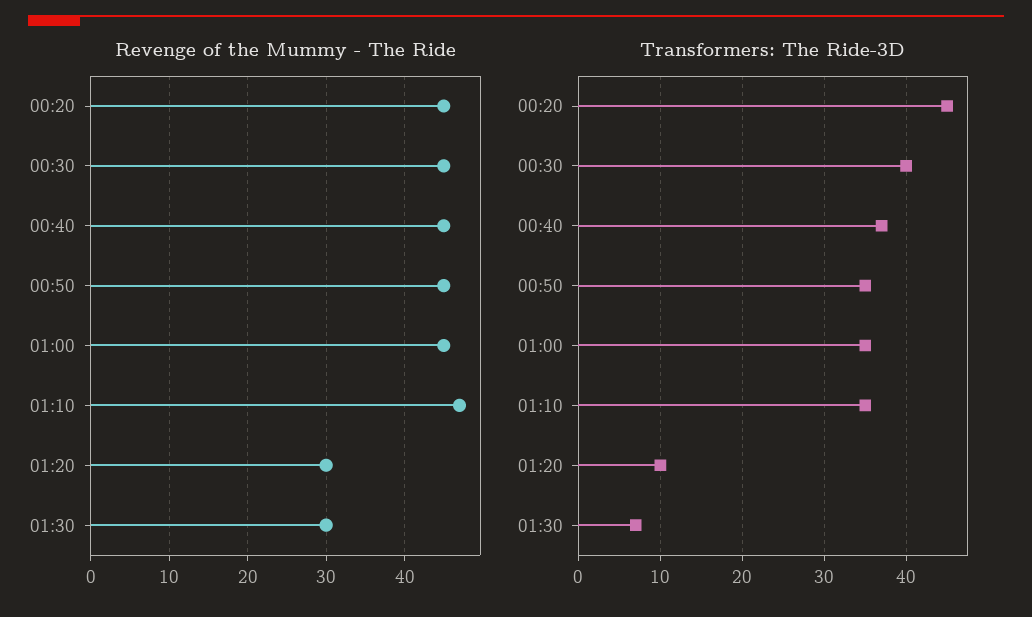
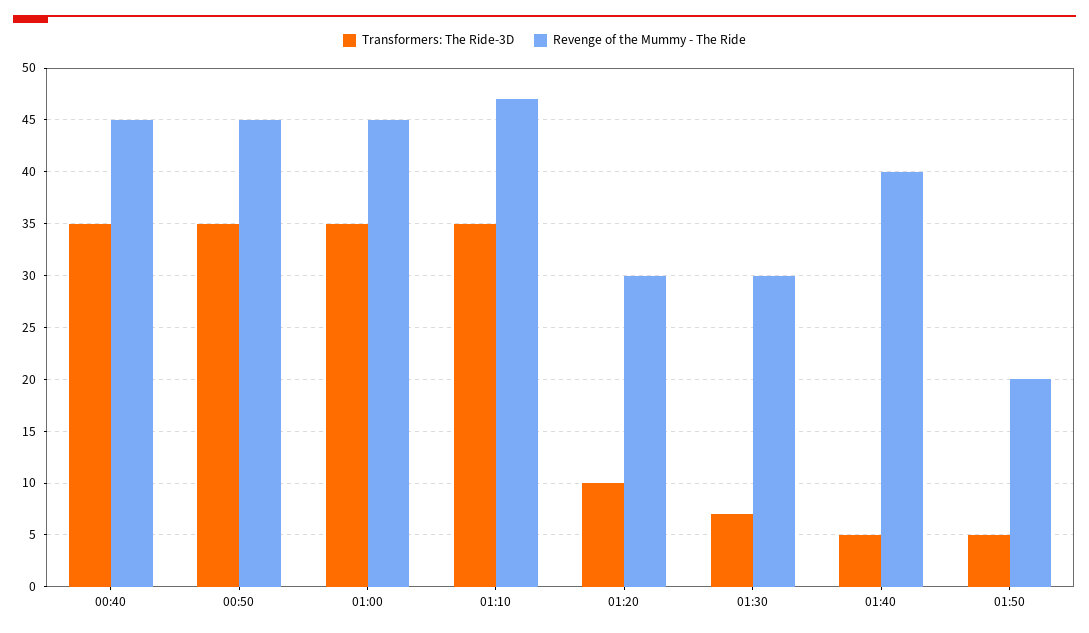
Revenge of the Mummy - The Ride, 00:20: 45 -> none
Revenge of the Mummy - The Ride, 00:30: 45 -> none
Transformers: The Ride-3D, 00:20: 45 -> none
Transformers: The Ride-3D, 00:30: 40 -> none
Transformers: The Ride-3D, 00:40: 37 -> 35
Transformers: The Ride-3D, 01:40: none -> 5
Revenge of the Mummy - The Ride, 01:40: none -> 40
Transformers: The Ride-3D, 01:50: none -> 5
Revenge of the Mummy - The Ride, 01:50: none -> 20

